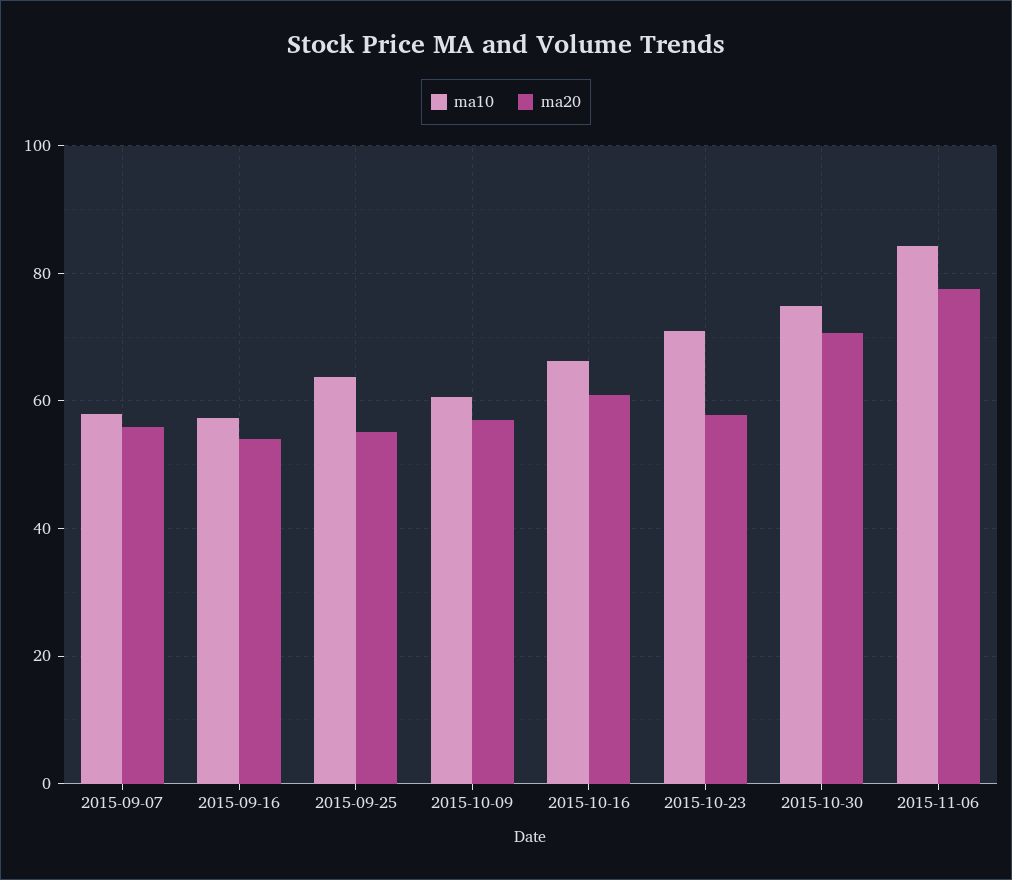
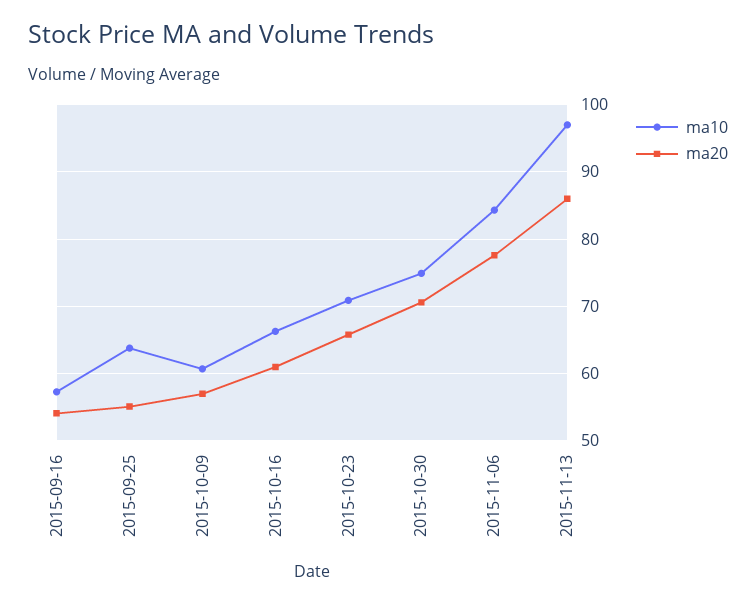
ma10, 2015-09-07: 58 -> none
ma20, 2015-09-07: 56 -> none
ma20, 2015-10-23: 58 -> 66
ma10, 2015-11-13: none -> 97
ma20, 2015-11-13: none -> 86

